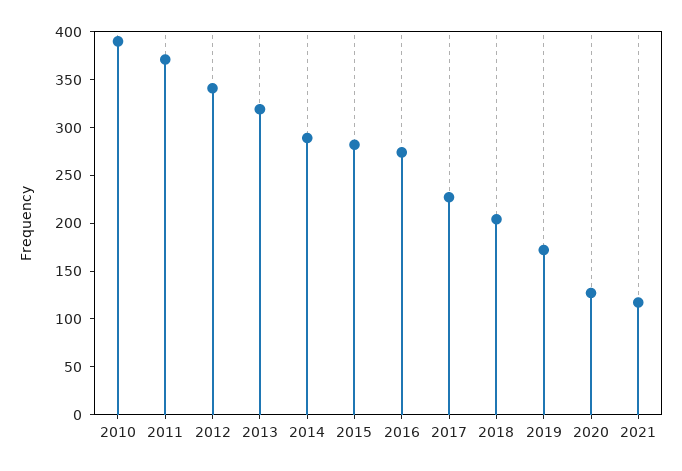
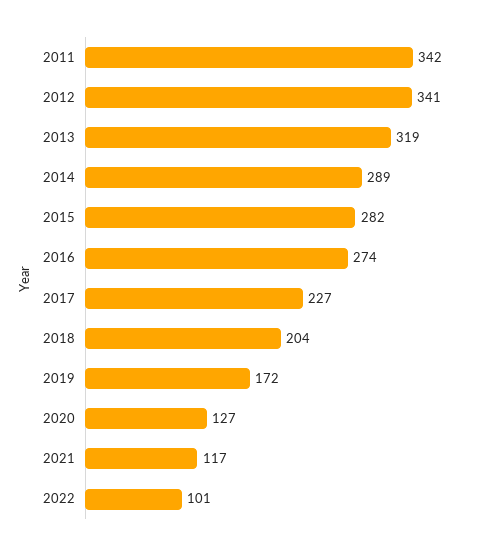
2010: 390 -> none
2011: 370 -> 342
2022: none -> 101

